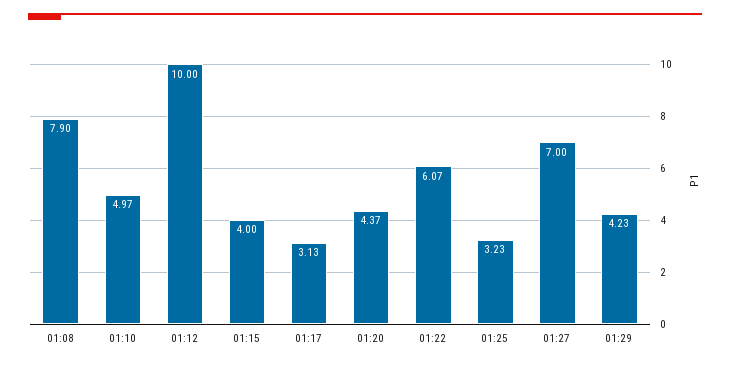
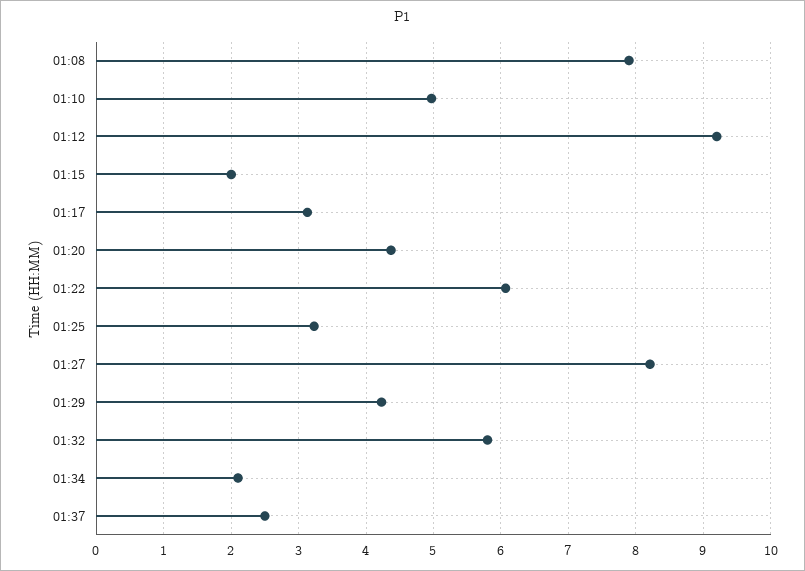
01:12: 10 -> 9.2
01:15: 4 -> 2
01:27: 7 -> 8.2
01:32: none -> 5.8
01:34: none -> 2.1
01:37: none -> 2.5

